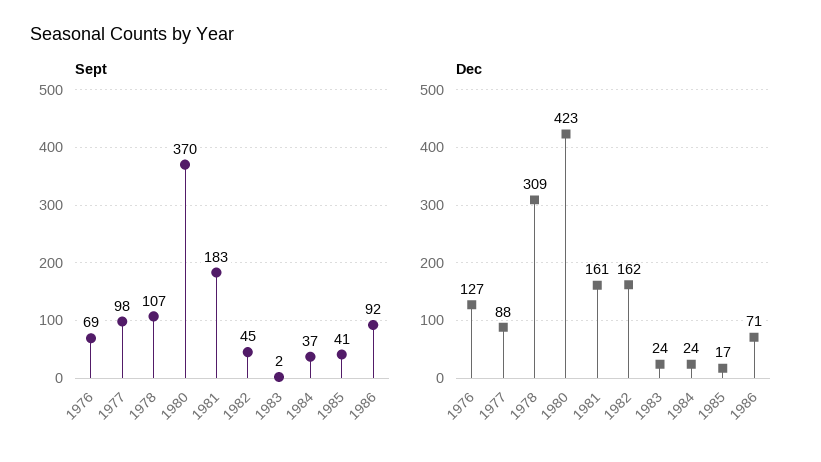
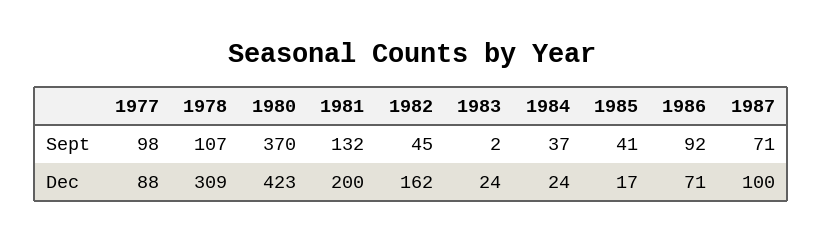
Sept, 1976: 69 -> none
Sept, 1981: 183 -> 132
Dec, 1976: 127 -> none
Dec, 1981: 161 -> 200
Sept, 1987: none -> 71
Dec, 1987: none -> 100

